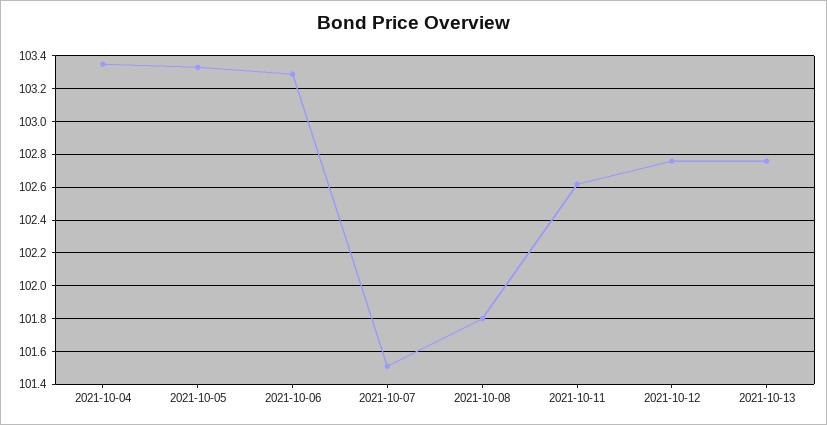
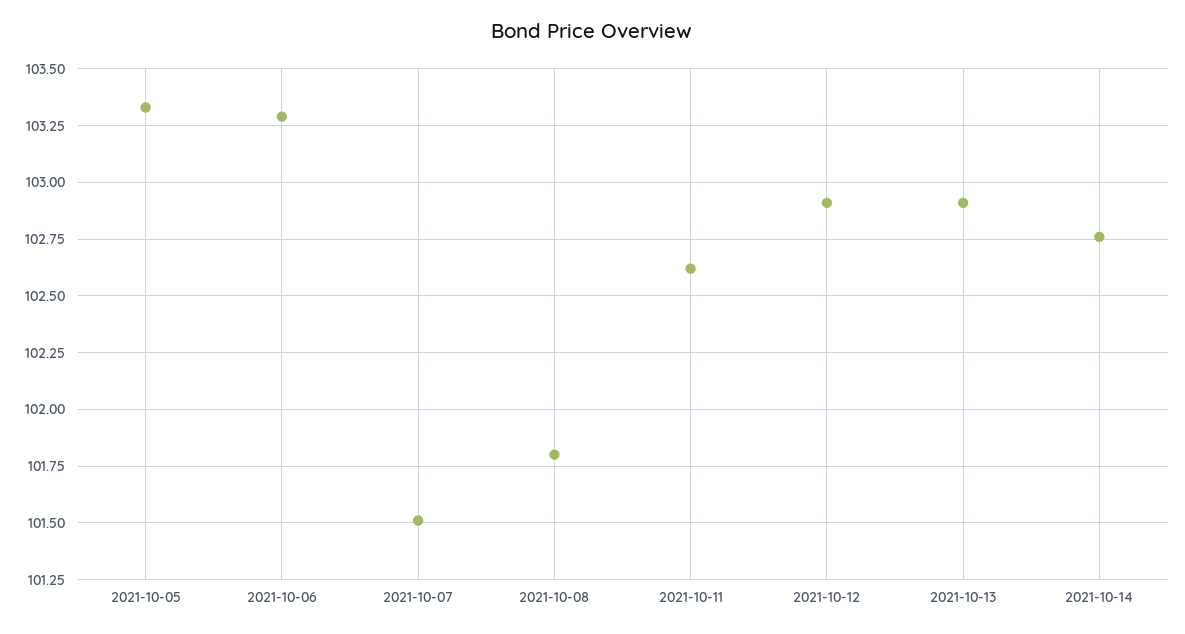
2021-10-04: 103.35 -> none
2021-10-12: 102.75 -> 102.9
2021-10-13: 102.75 -> 102.9
2021-10-14: none -> 102.75

